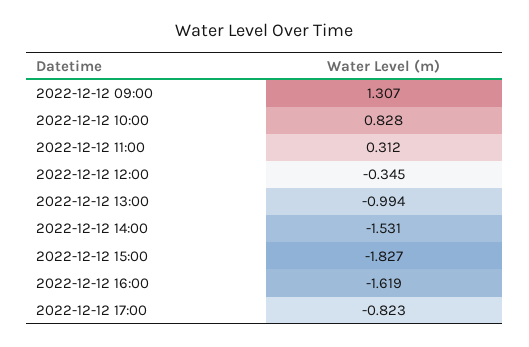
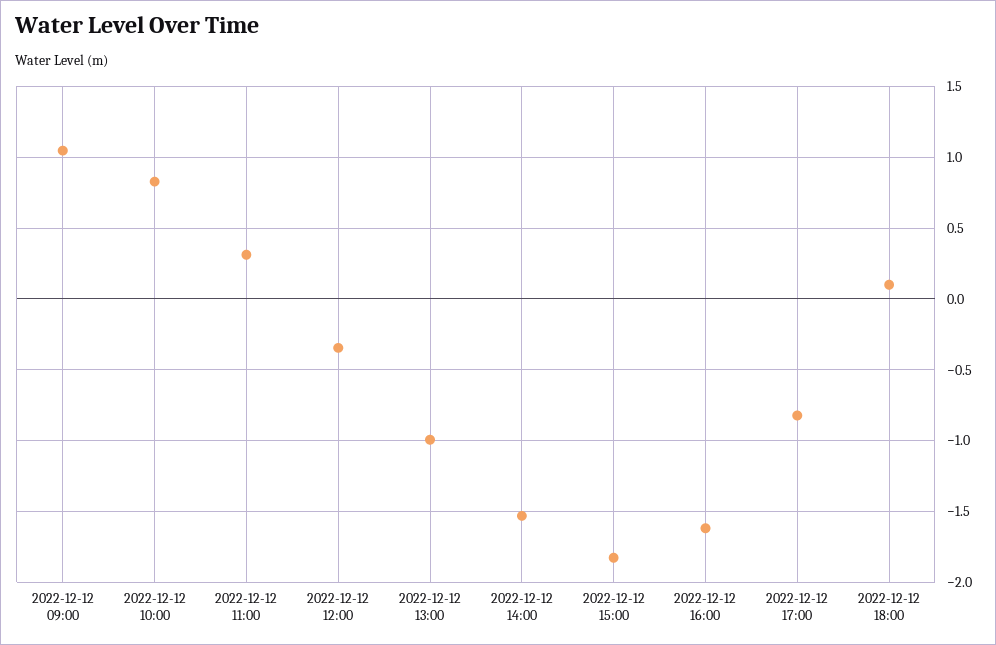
2022-12-12 09:00: 1.307 -> 1.05
2022-12-12 18:00: none -> 0.1

